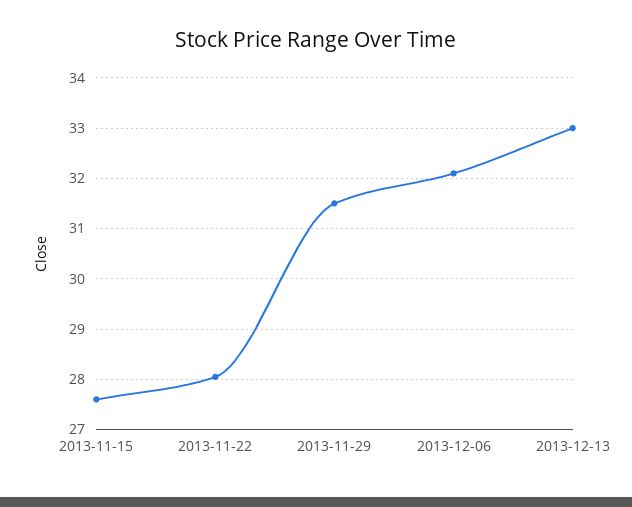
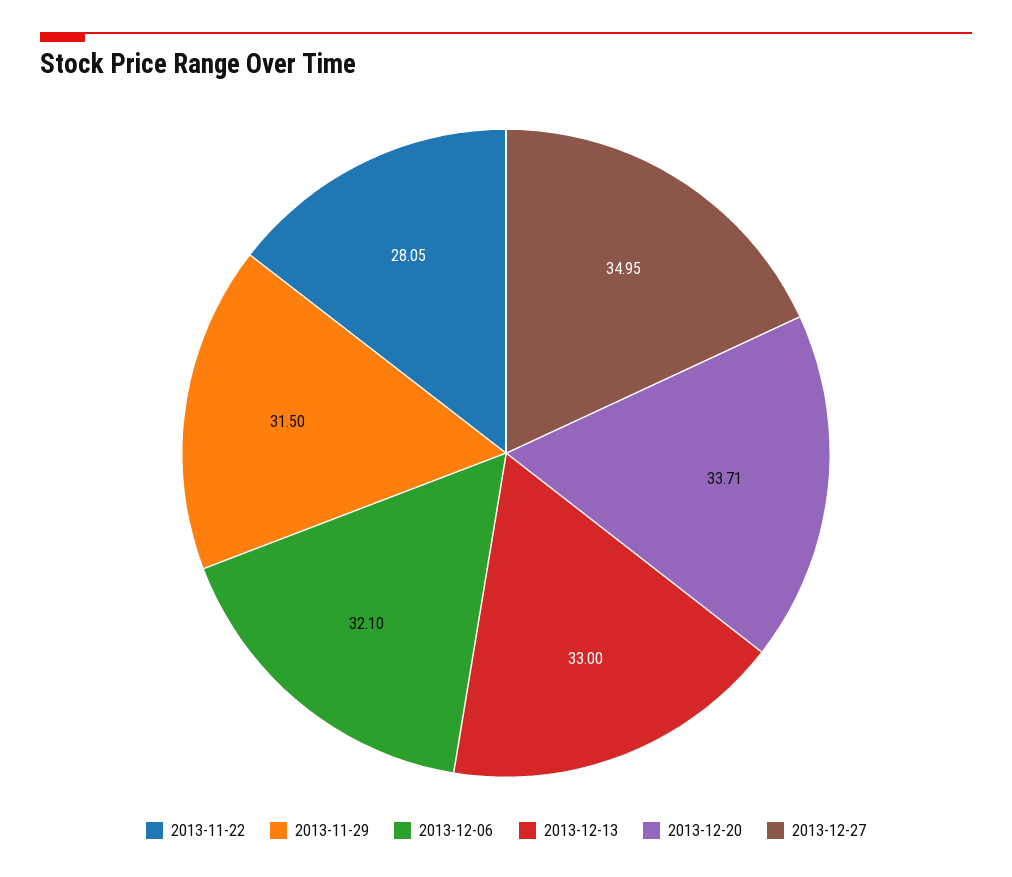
2013-11-15: 27.6 -> none
2013-12-20: none -> 33.71
2013-12-27: none -> 34.95

